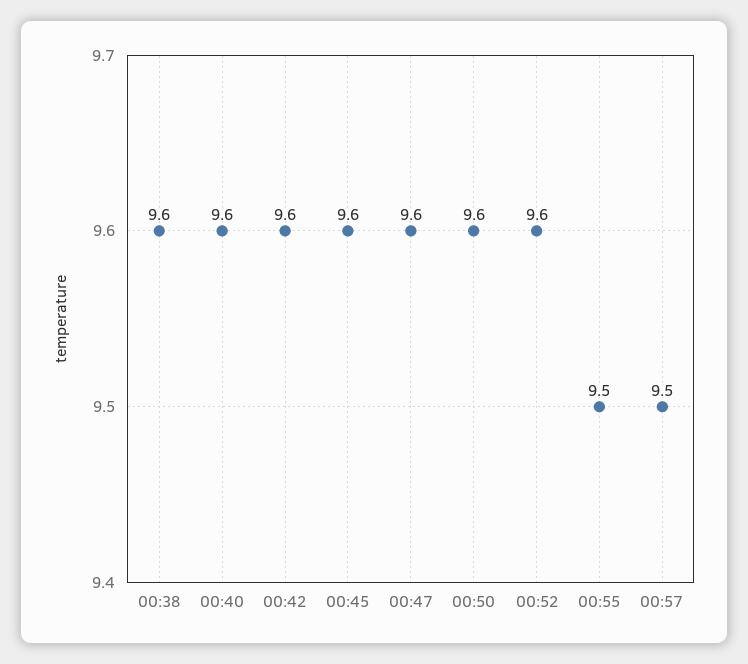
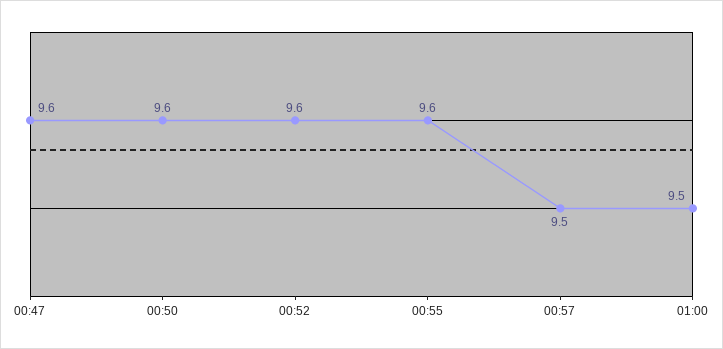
00:38: 9.6 -> none
00:40: 9.6 -> none
00:42: 9.6 -> none
00:45: 9.6 -> none
00:55: 9.5 -> 9.6
01:00: none -> 9.5

